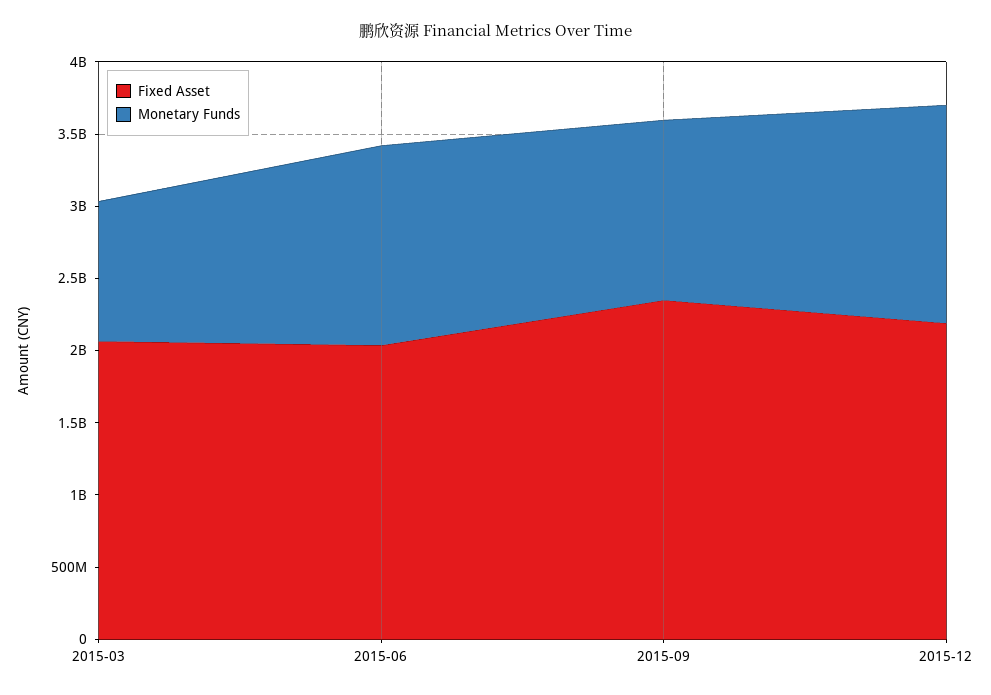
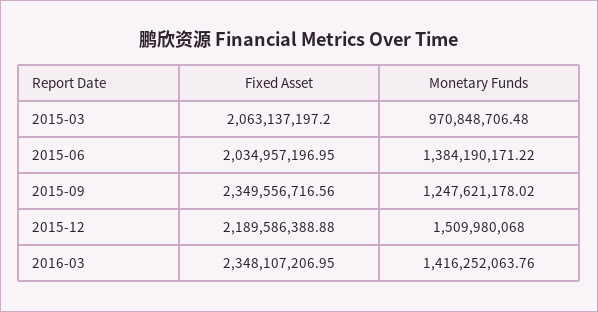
Fixed Asset, 2016-03: none -> 2348107206.95
Monetary Funds, 2016-03: none -> 1416252063.76

